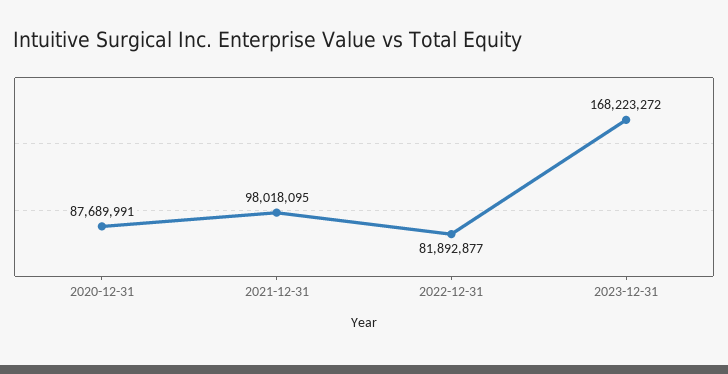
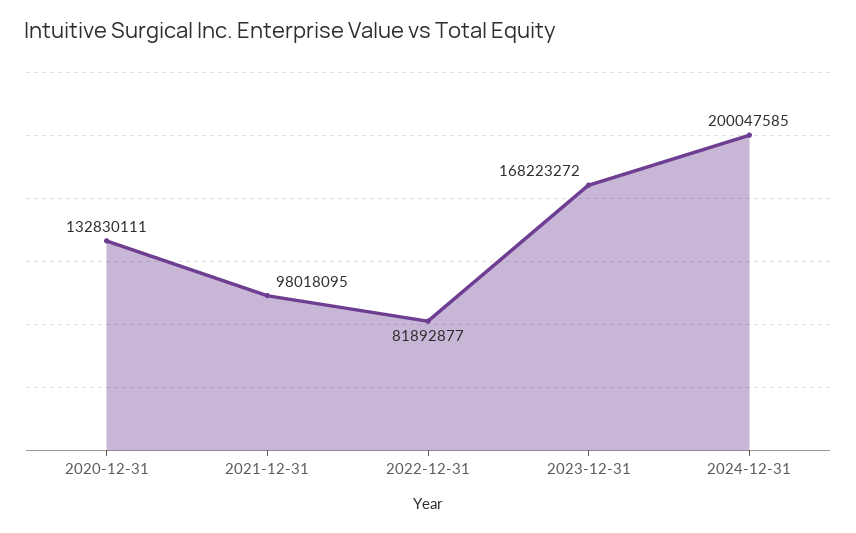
2020-12-31: 87689991 -> 132830111
2024-12-31: none -> 200047585

